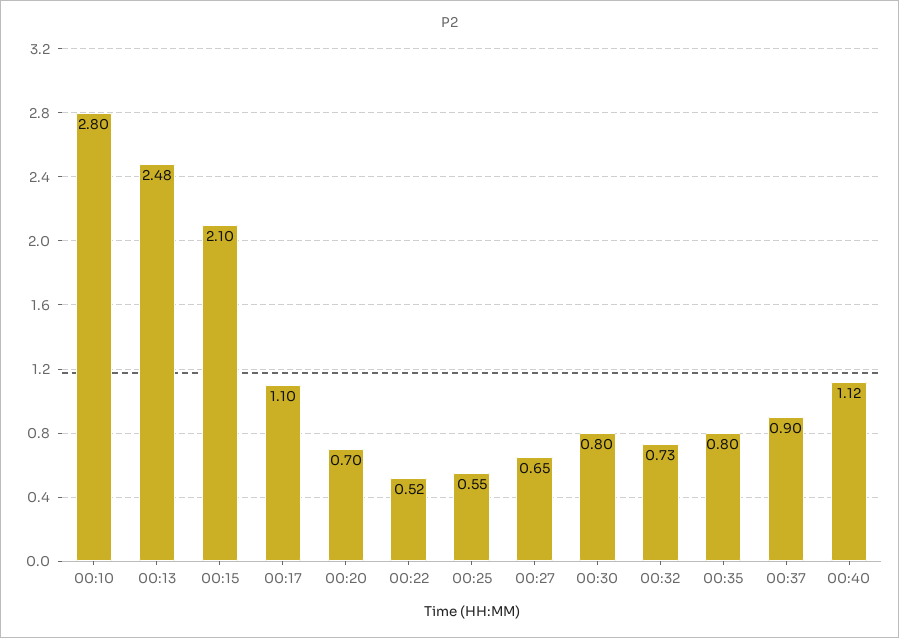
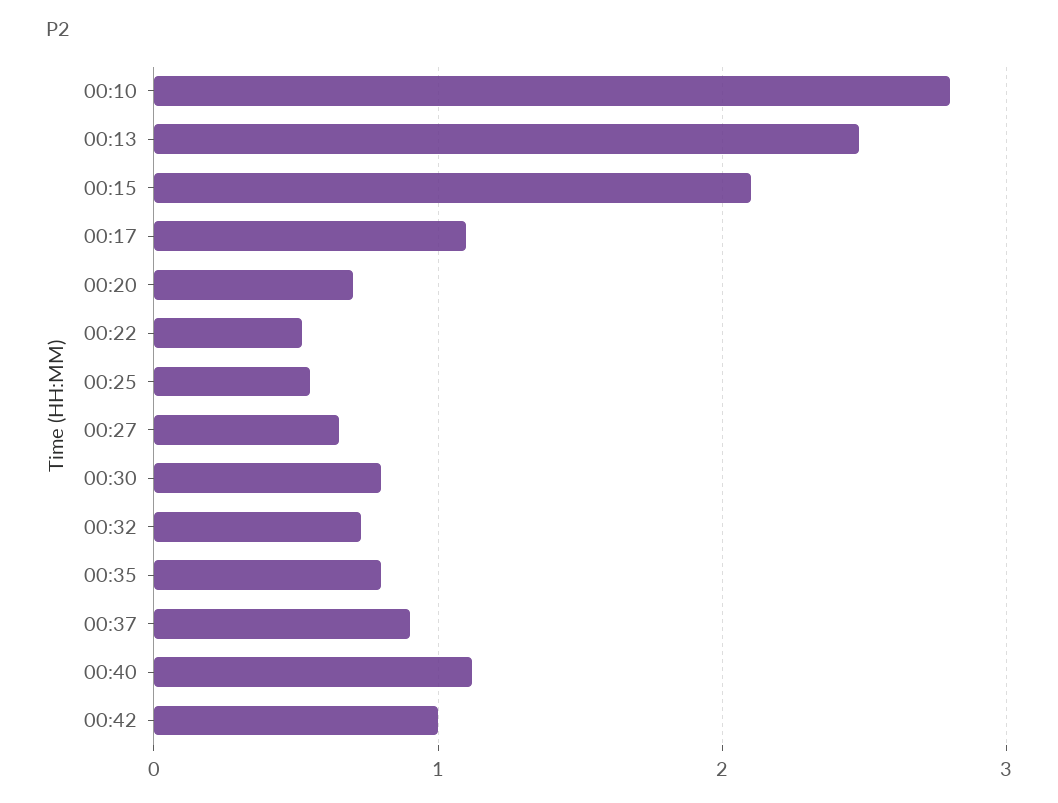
00:42: none -> 1

